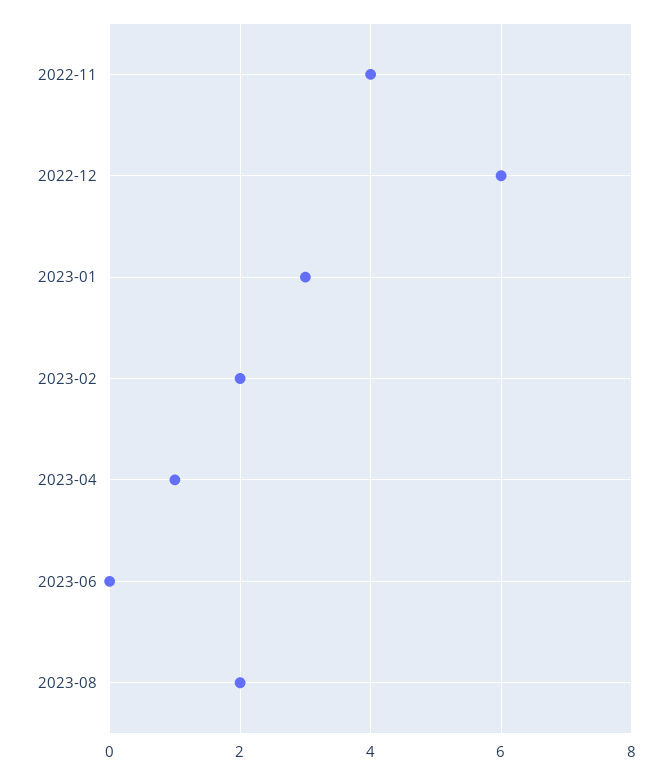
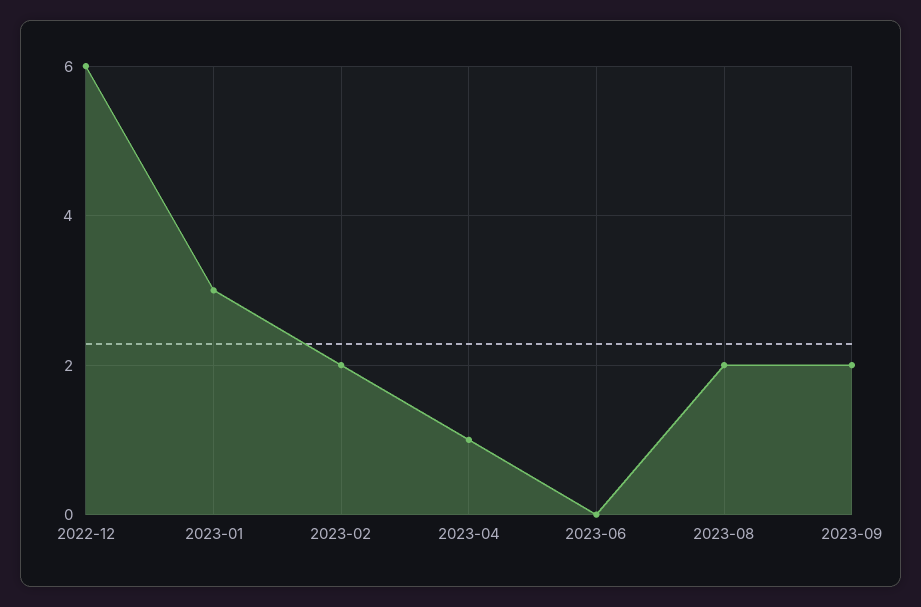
2022-11: 4 -> none
2023-09: none -> 2

